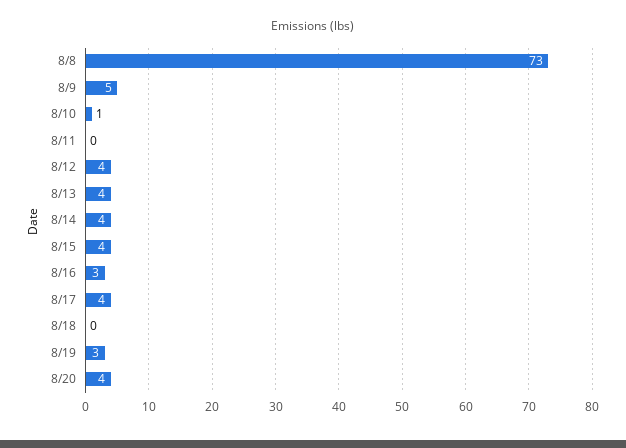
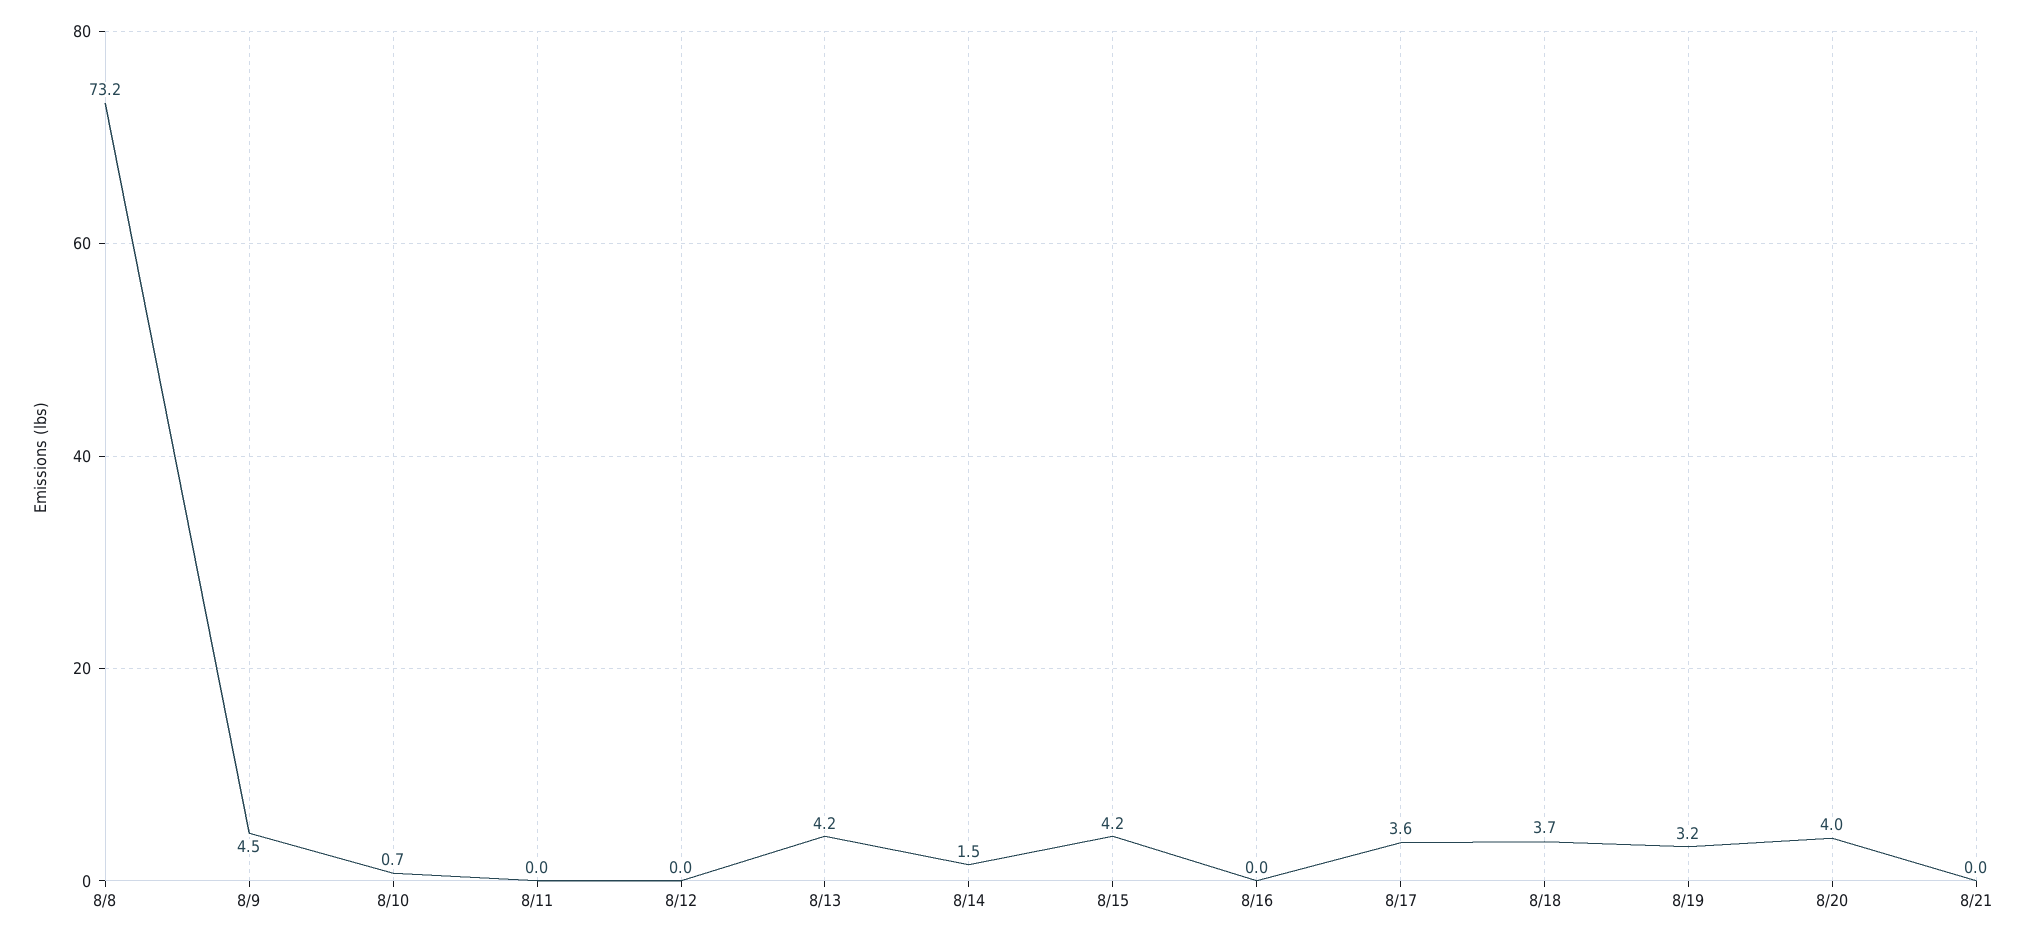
8/12: 4 -> 0
8/14: 4 -> 1.5
8/16: 3 -> 0
8/18: 0 -> 3.7
8/21: none -> 0

